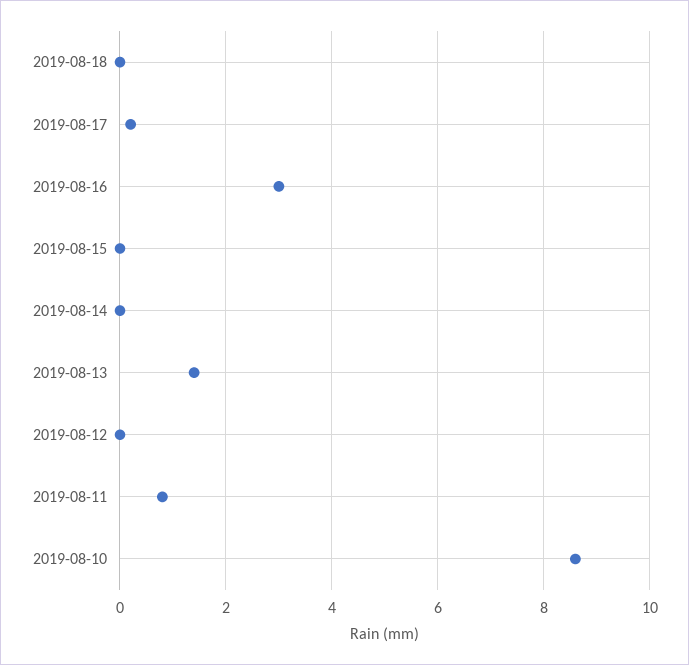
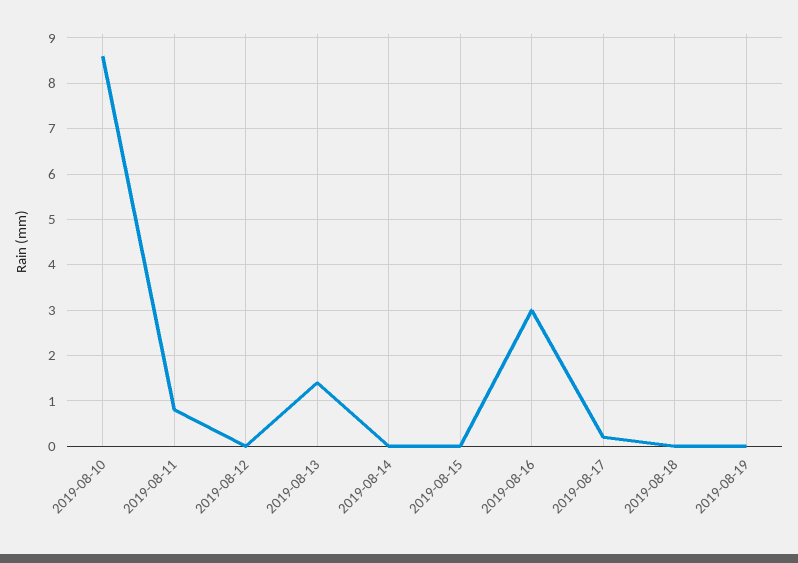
2019-08-19: none -> 0

